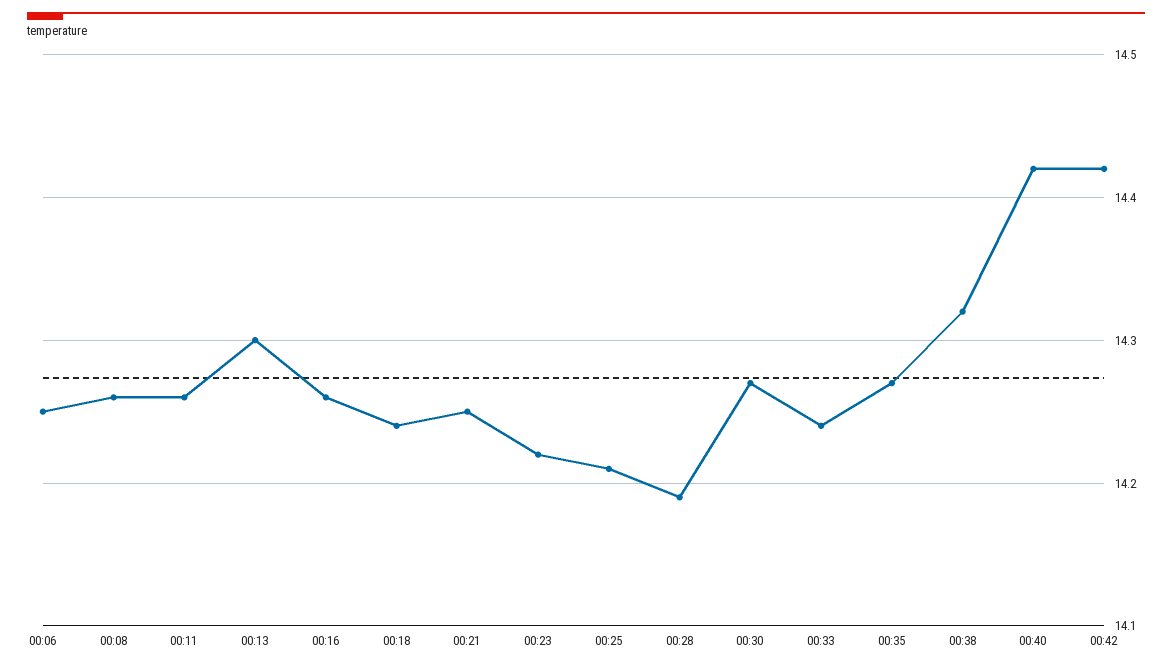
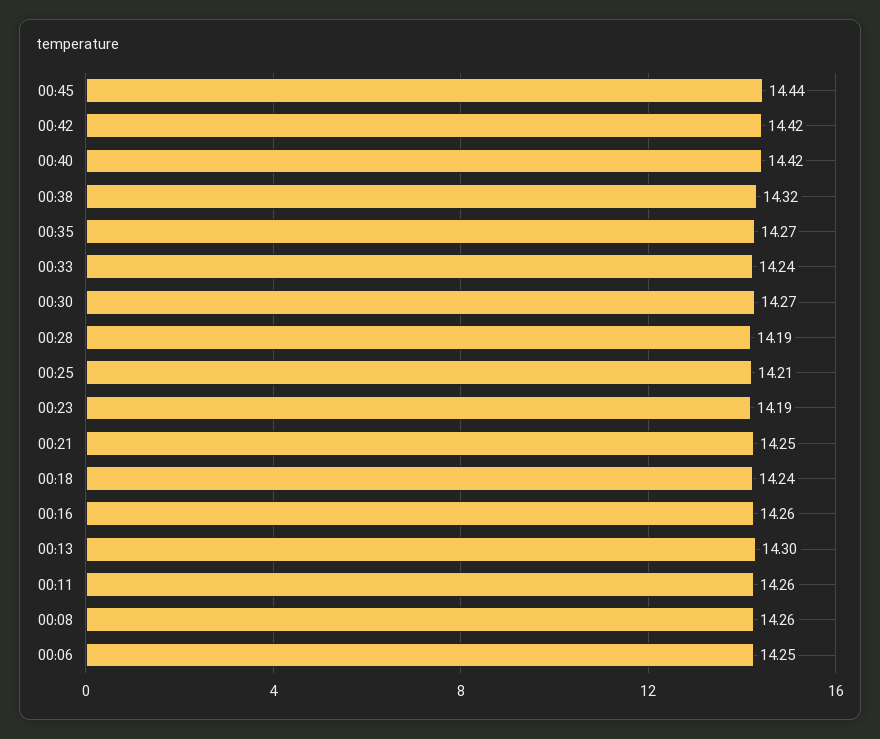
00:23: 14.22 -> 14.19
00:45: none -> 14.44

